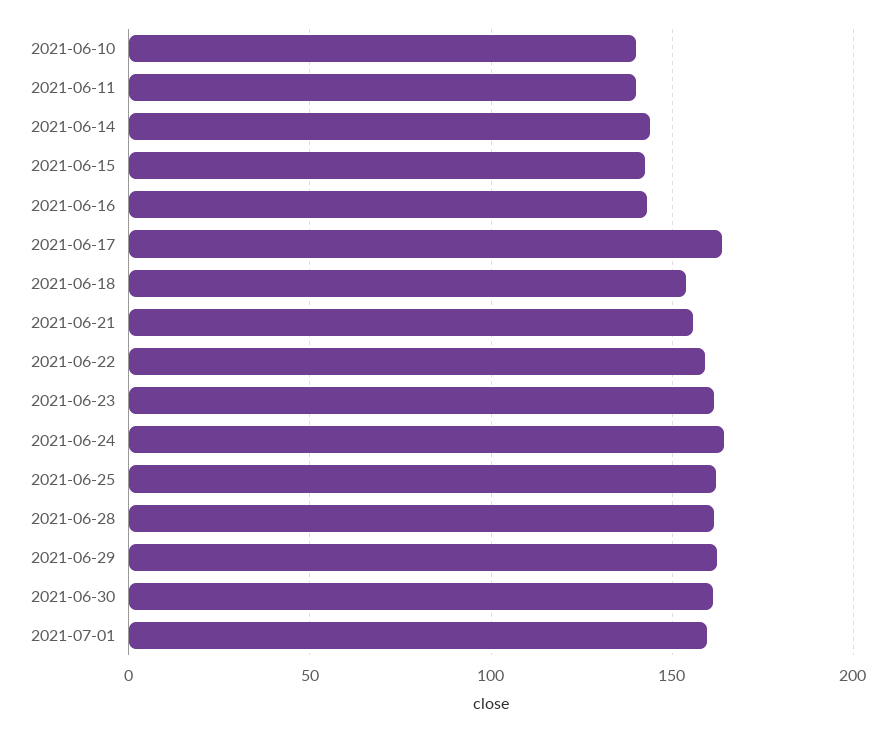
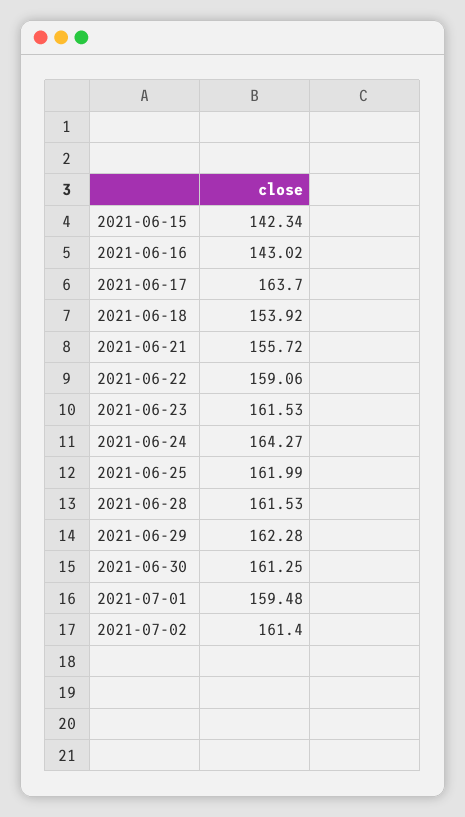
2021-06-10: 140 -> none
2021-06-11: 140 -> none
2021-06-14: 145 -> none
2021-07-02: none -> 161.4

